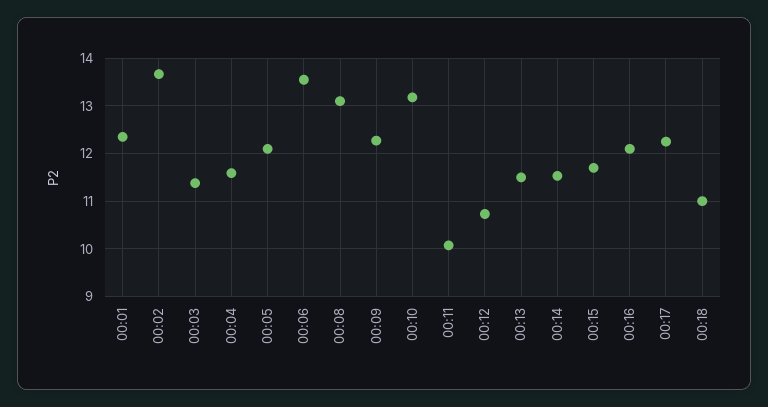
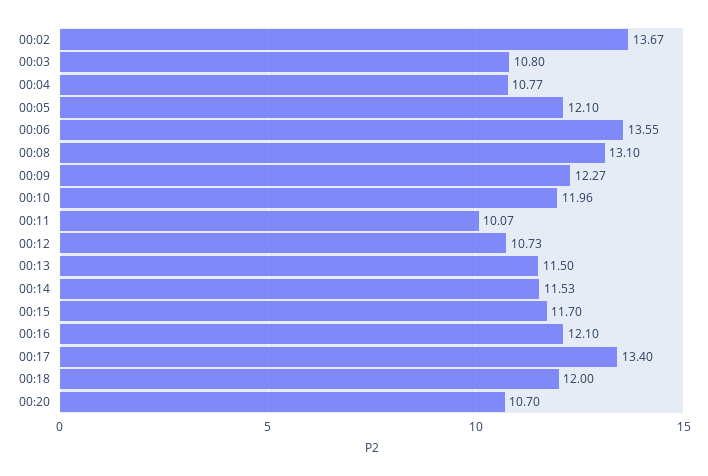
00:01: 12.4 -> none
00:03: 11.4 -> 10.8
00:04: 11.6 -> 10.77
00:10: 13.2 -> 11.96
00:17: 12.2 -> 13.4
00:18: 11 -> 12
00:20: none -> 10.7

